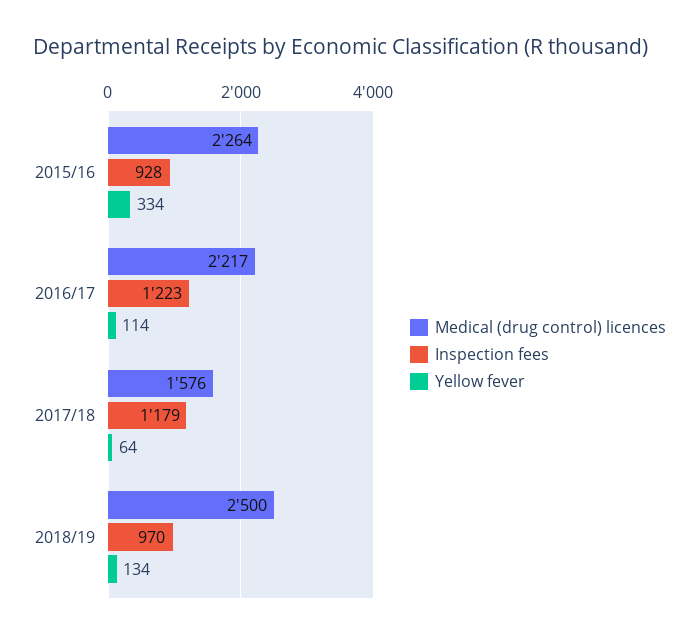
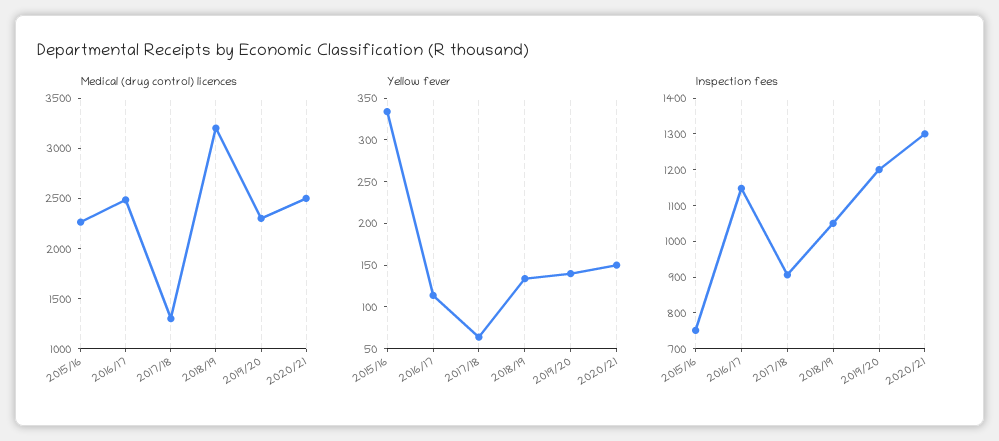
Inspection fees, 2015/16: 928 -> 750
Medical (drug control) licences, 2016/17: 2217 -> 2500
Inspection fees, 2016/17: 1223 -> 1150
Medical (drug control) licences, 2017/18: 1576 -> 1300
Inspection fees, 2017/18: 1179 -> 900
Medical (drug control) licences, 2018/19: 2500 -> 3200
Inspection fees, 2018/19: 970 -> 1050
Medical (drug control) licences, 2019/20: none -> 2300
Medical (drug control) licences, 2020/21: none -> 2500
Yellow fever, 2019/20: none -> 140
Yellow fever, 2020/21: none -> 150
Inspection fees, 2019/20: none -> 1200
Inspection fees, 2020/21: none -> 1300

